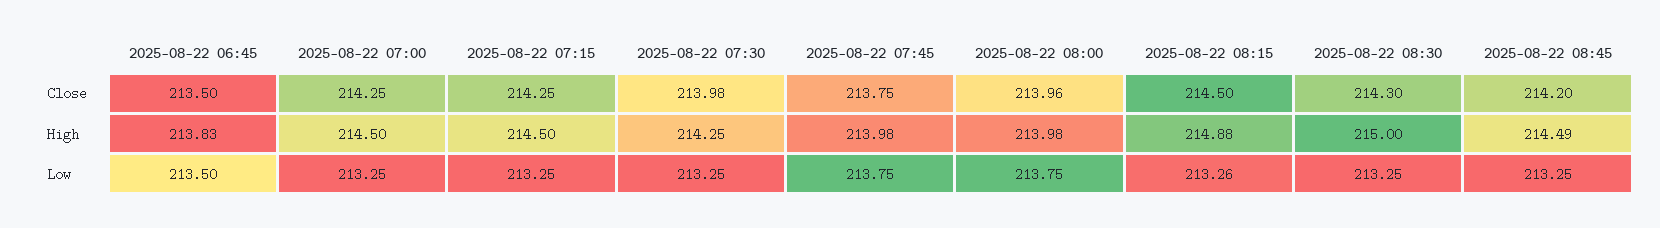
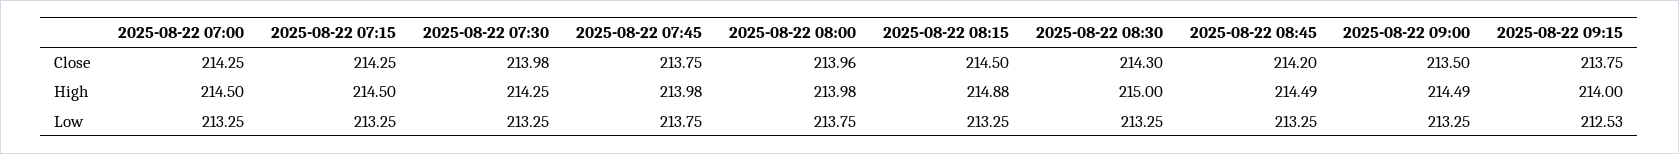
2025-08-22 06:45, Close: 213.5 -> none
2025-08-22 06:45, High: 213.83 -> none
2025-08-22 06:45, Low: 213.5 -> none
2025-08-22 08:15, Low: 213.26 -> 213.25
2025-08-22 09:00, Close: none -> 213.5
2025-08-22 09:15, Close: none -> 213.75
2025-08-22 09:00, High: none -> 214.49
2025-08-22 09:15, High: none -> 214
2025-08-22 09:00, Low: none -> 213.25
2025-08-22 09:15, Low: none -> 212.53

